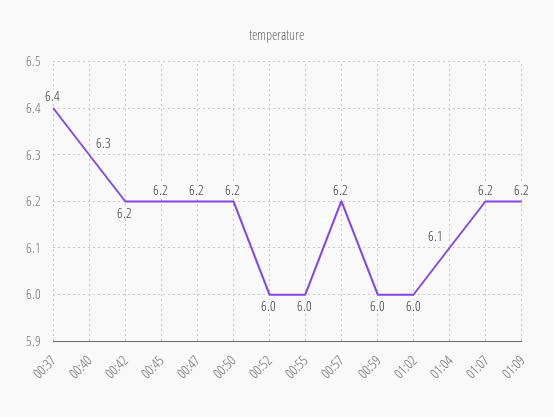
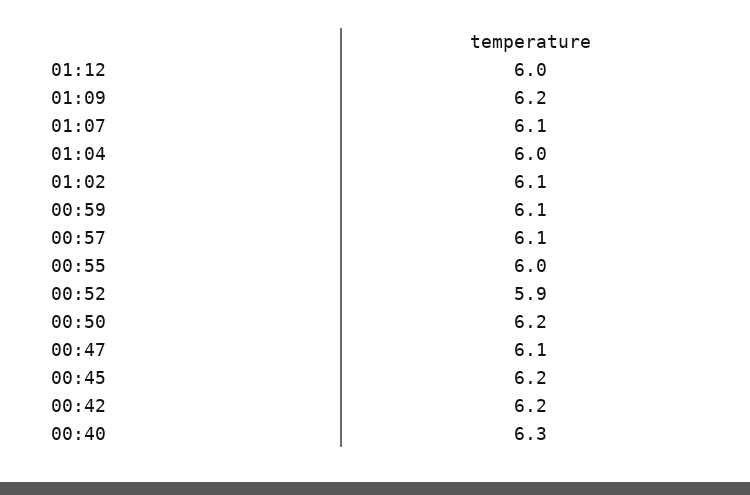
00:37: 6.4 -> none
00:47: 6.2 -> 6.1
00:52: 6 -> 5.9
00:57: 6.2 -> 6.1
00:59: 6 -> 6.1
01:02: 6 -> 6.1
01:04: 6.1 -> 6
01:07: 6.2 -> 6.1
01:12: none -> 6

